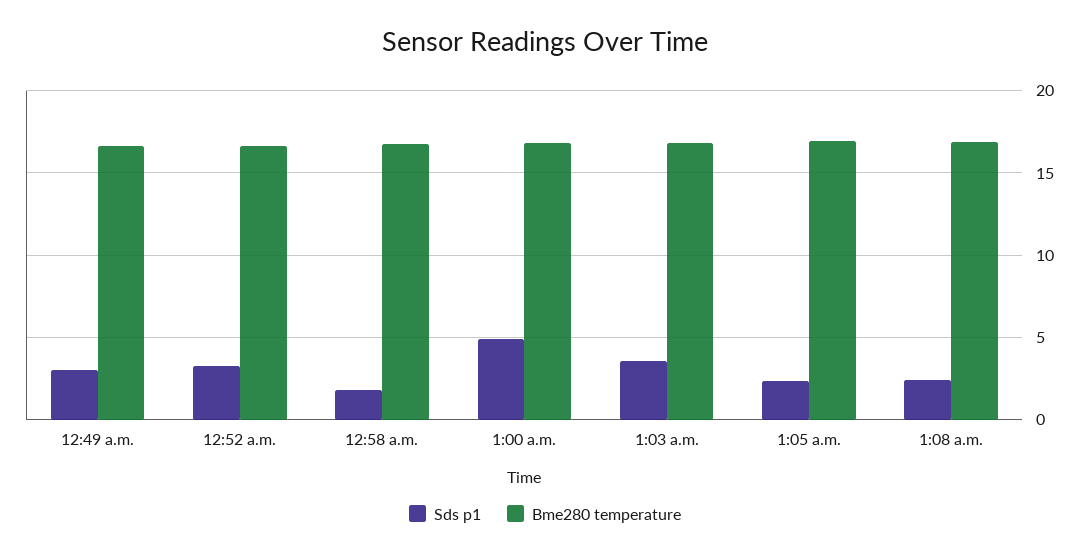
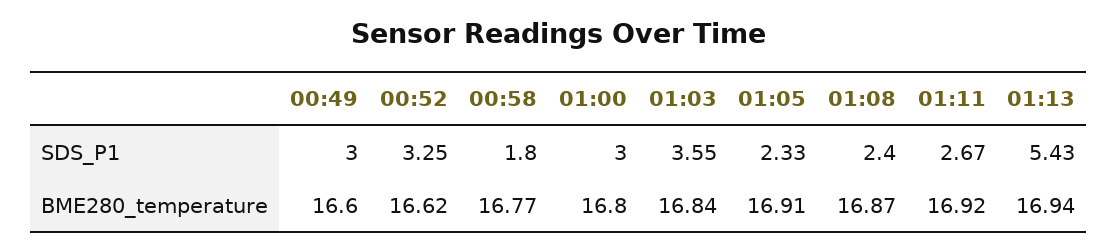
Sds p1, 1:00 a.m.: 5 -> 3
Sds p1, 01:11: none -> 2.67
Sds p1, 01:13: none -> 5.43
Bme280 temperature, 01:11: none -> 16.92
Bme280 temperature, 01:13: none -> 16.94

